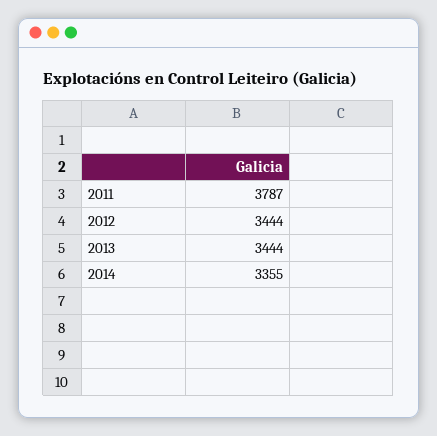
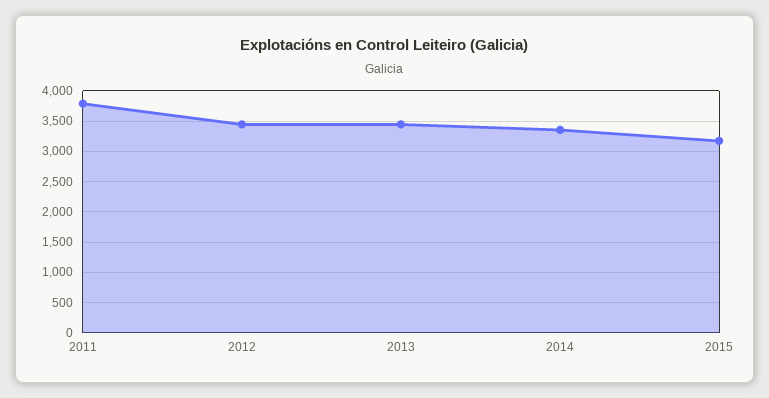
2015: none -> 3200

